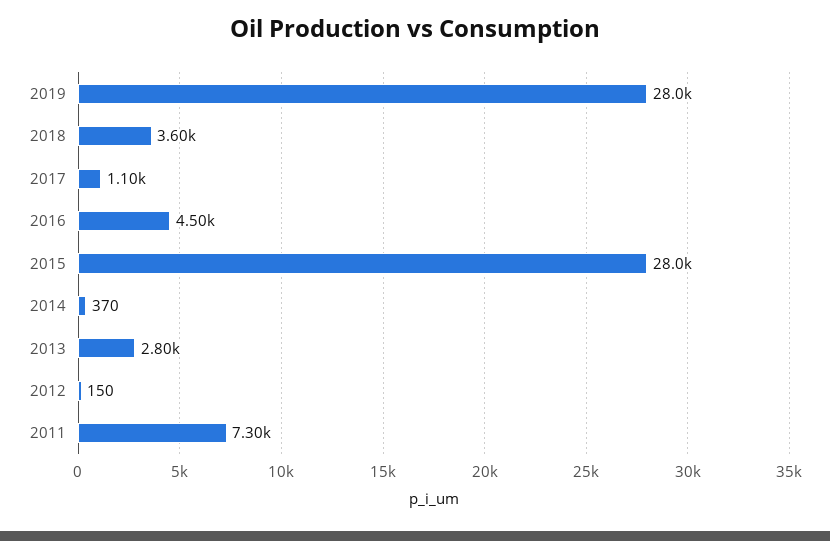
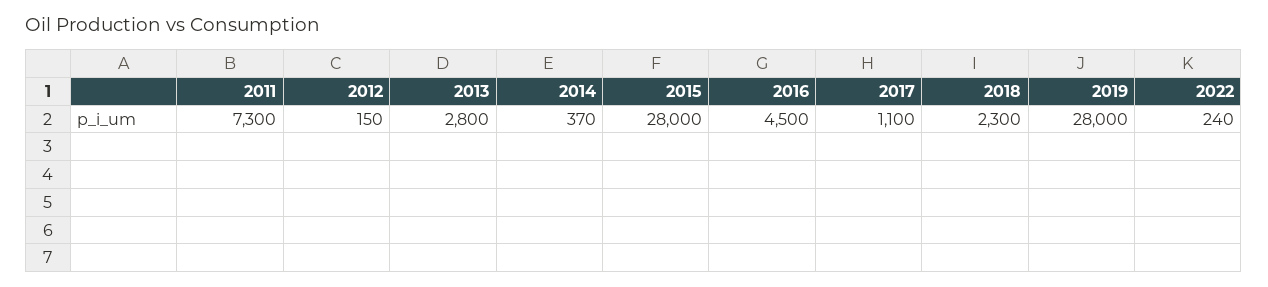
2018: 3600 -> 2300
2022: none -> 240

